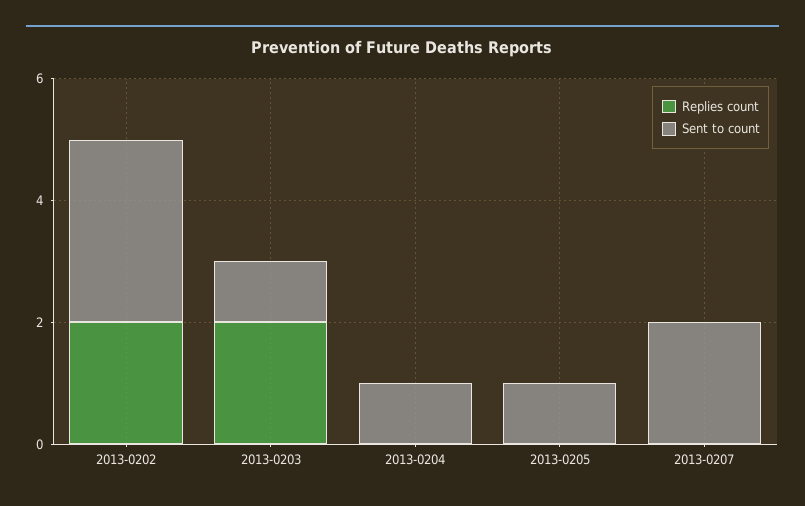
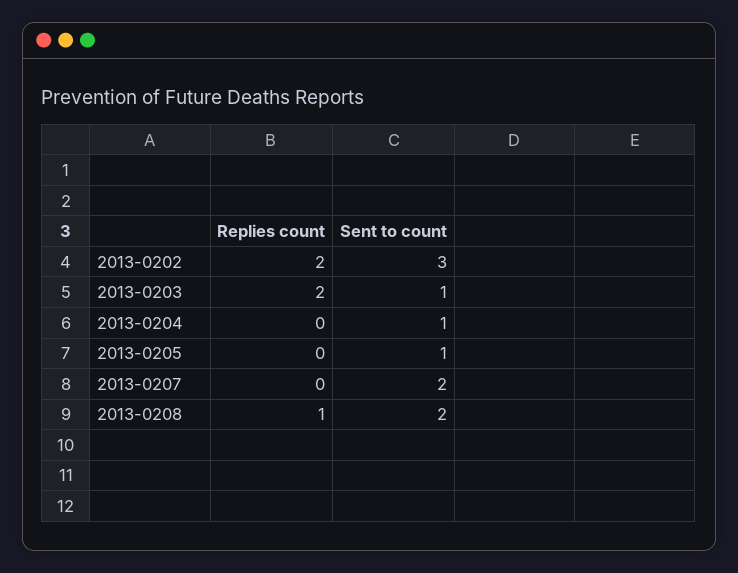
Replies count, 2013-0208: none -> 1
Sent to count, 2013-0208: none -> 2

